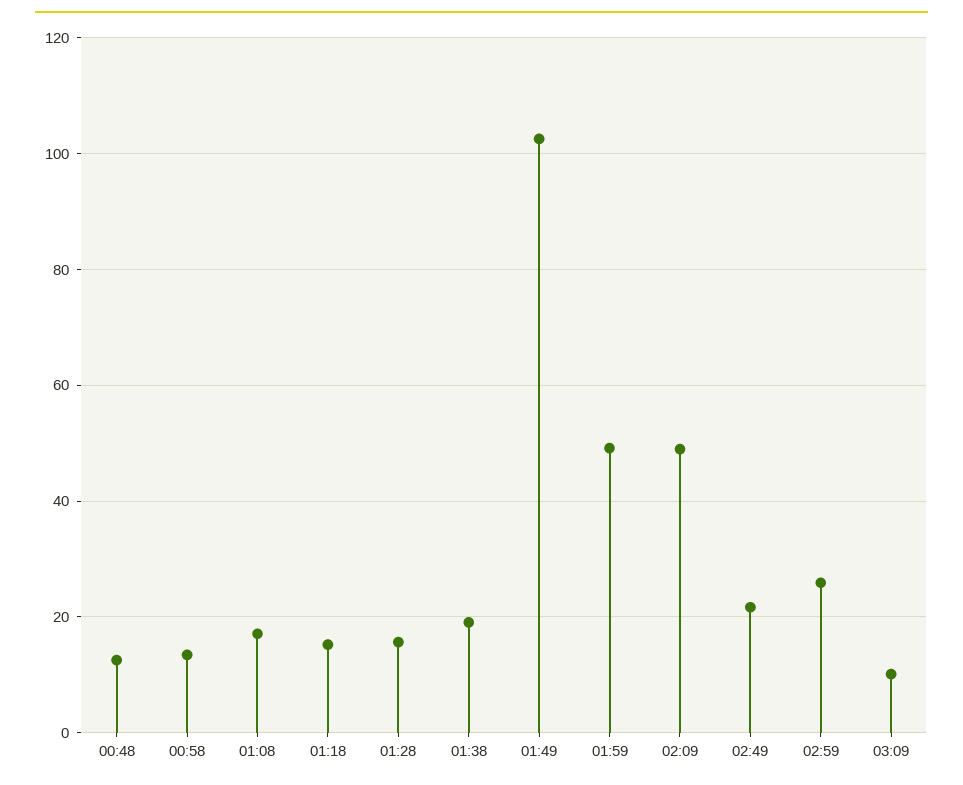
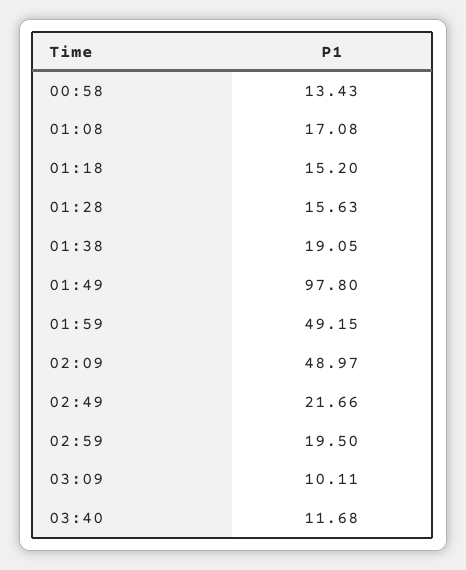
00:48: 12 -> none
01:49: 102 -> 97.8
02:59: 26 -> 19.5
03:40: none -> 11.68

